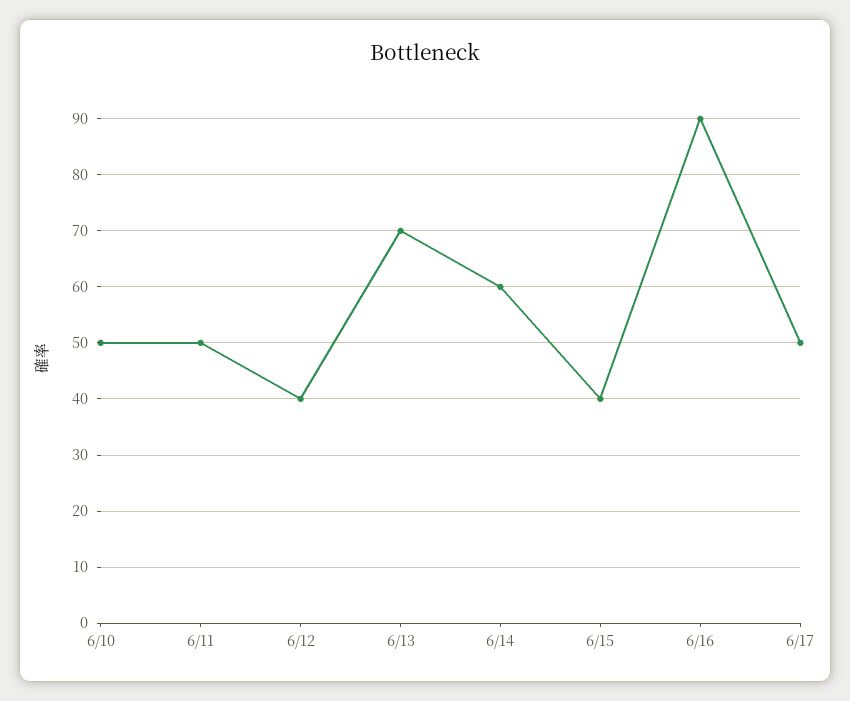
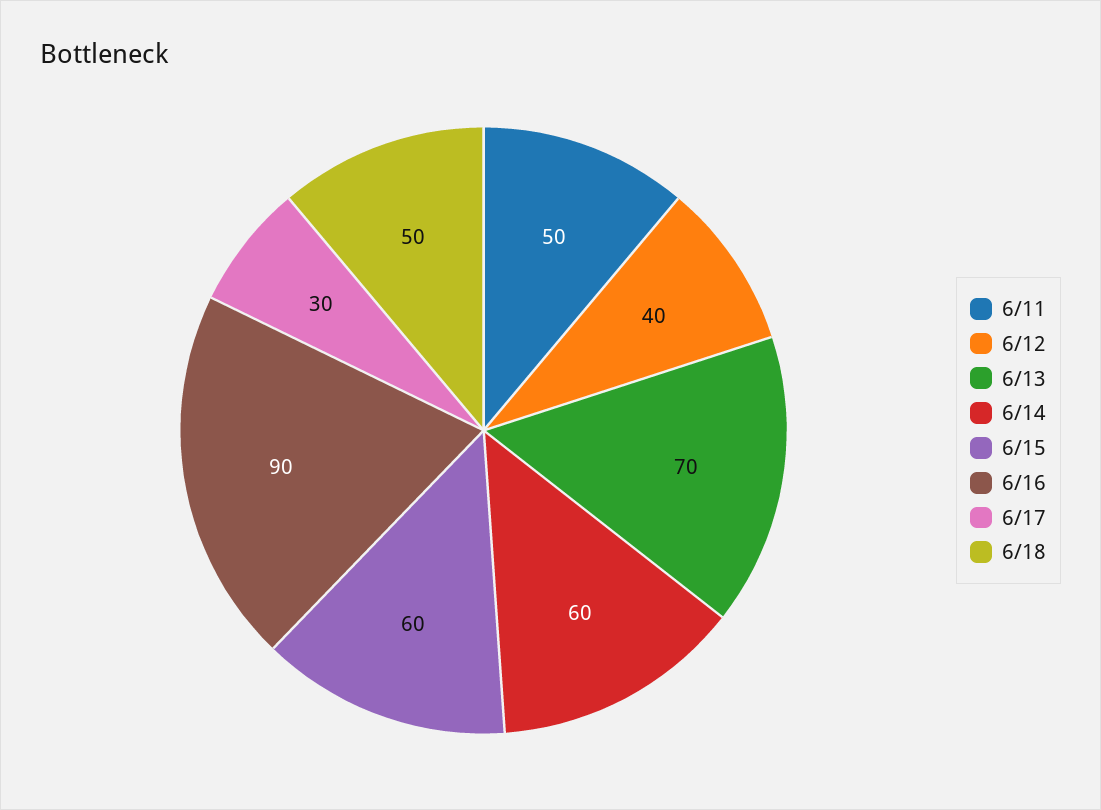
6/10: 50 -> none
6/15: 40 -> 60
6/17: 50 -> 30
6/18: none -> 50

